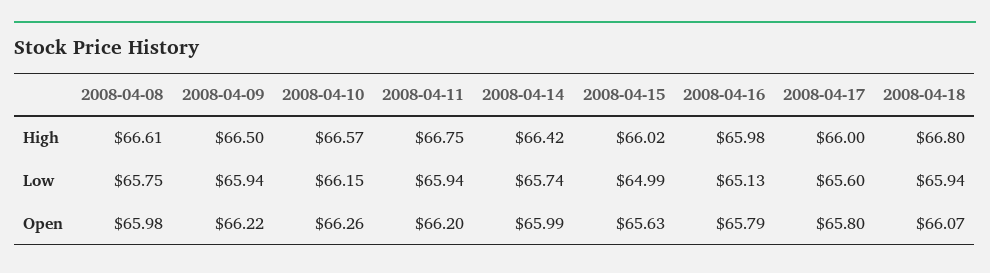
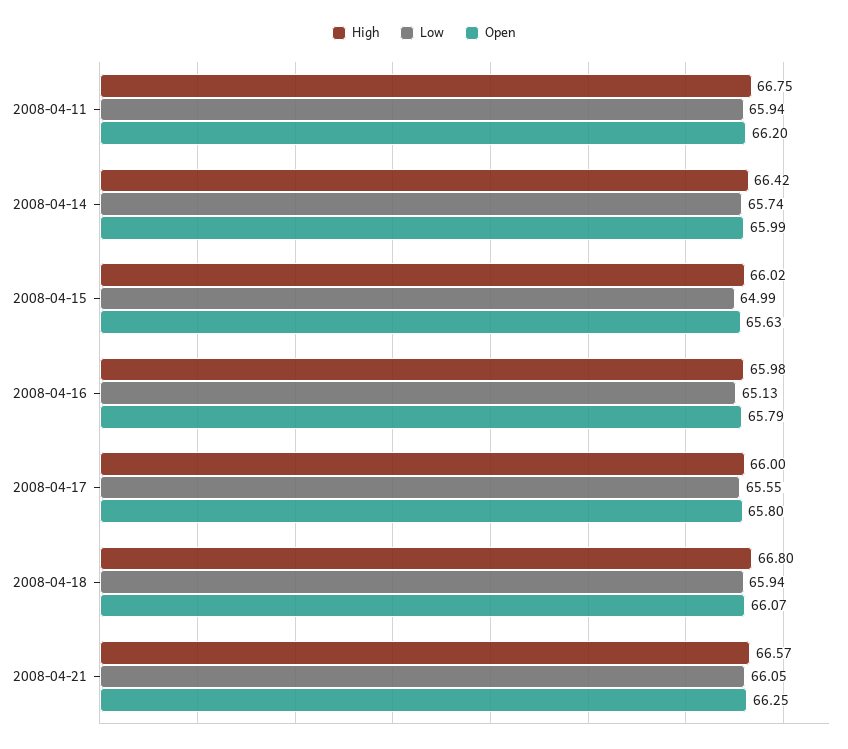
High, 2008-04-08: 66.61 -> none
High, 2008-04-09: 66.5 -> none
High, 2008-04-10: 66.57 -> none
Low, 2008-04-08: 65.75 -> none
Low, 2008-04-09: 65.94 -> none
Low, 2008-04-10: 66.15 -> none
Low, 2008-04-17: 65.6 -> 65.55
Open, 2008-04-08: 65.98 -> none
Open, 2008-04-09: 66.22 -> none
Open, 2008-04-10: 66.26 -> none
High, 2008-04-21: none -> 66.57
Low, 2008-04-21: none -> 66.05
Open, 2008-04-21: none -> 66.25

